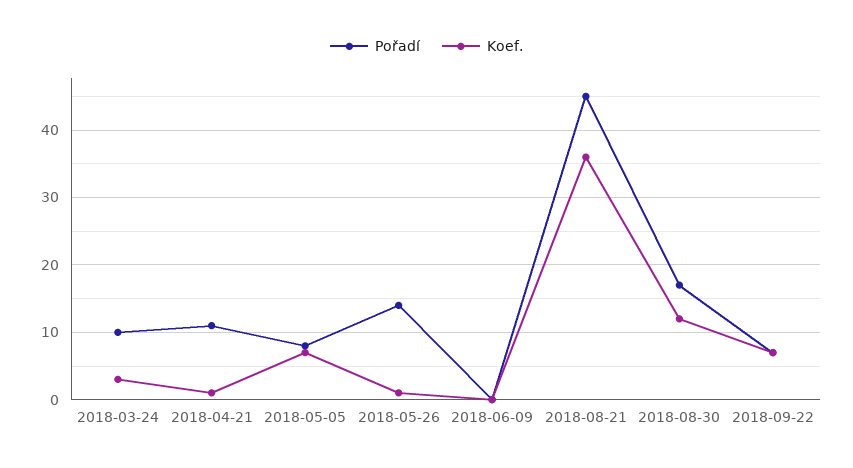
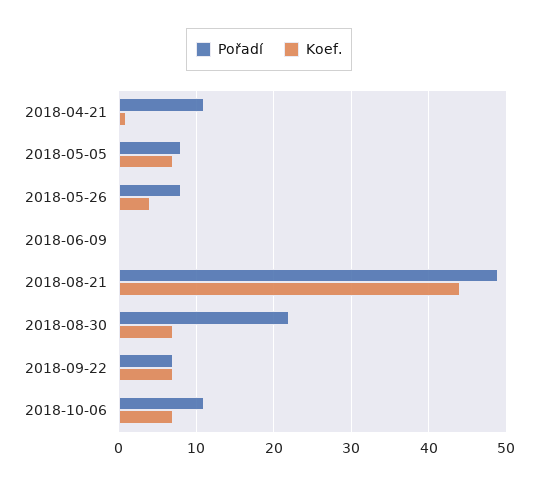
Pořadí, 2018-03-24: 10 -> none
Koef., 2018-03-24: 3 -> none
Pořadí, 2018-05-26: 14 -> 8
Koef., 2018-05-26: 1 -> 4
Pořadí, 2018-08-21: 45 -> 49
Koef., 2018-08-21: 36 -> 44
Pořadí, 2018-08-30: 17 -> 22
Koef., 2018-08-30: 12 -> 7
Pořadí, 2018-10-06: none -> 11
Koef., 2018-10-06: none -> 7

